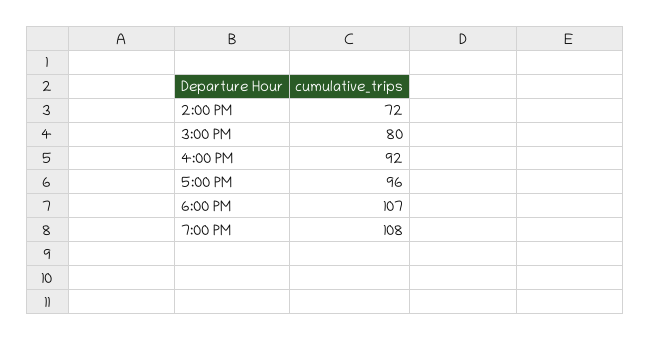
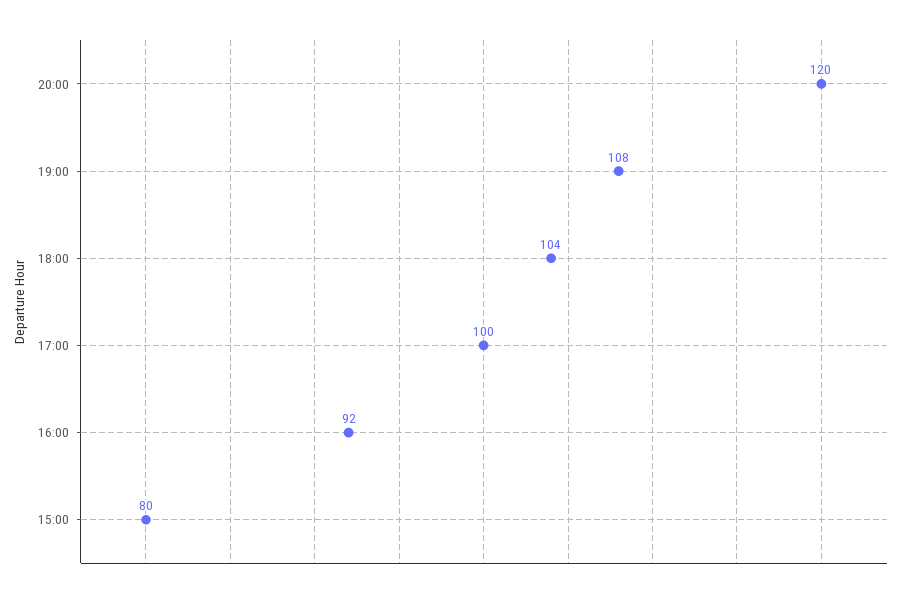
2:00 PM: 72 -> none
5:00 PM: 96 -> 100
6:00 PM: 107 -> 104
20:00: none -> 120

